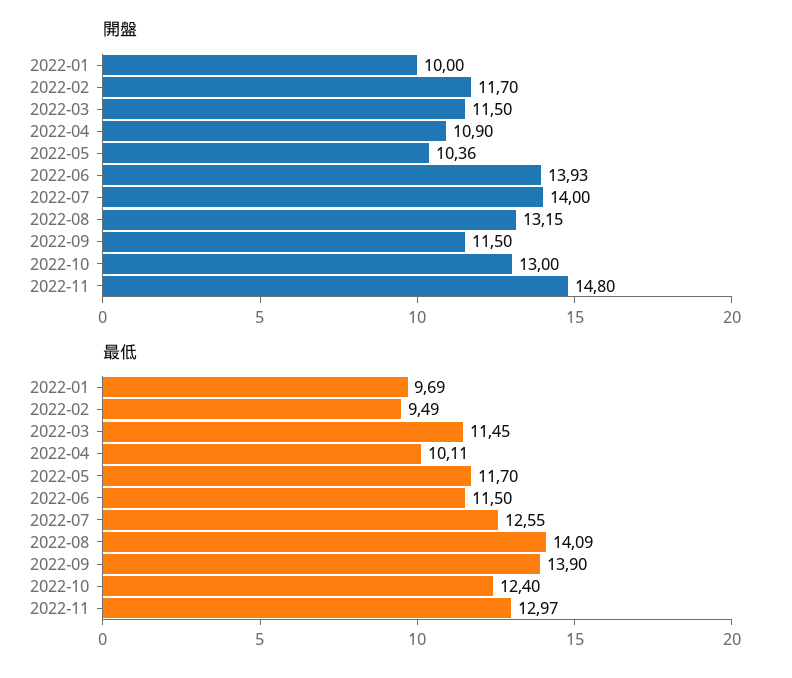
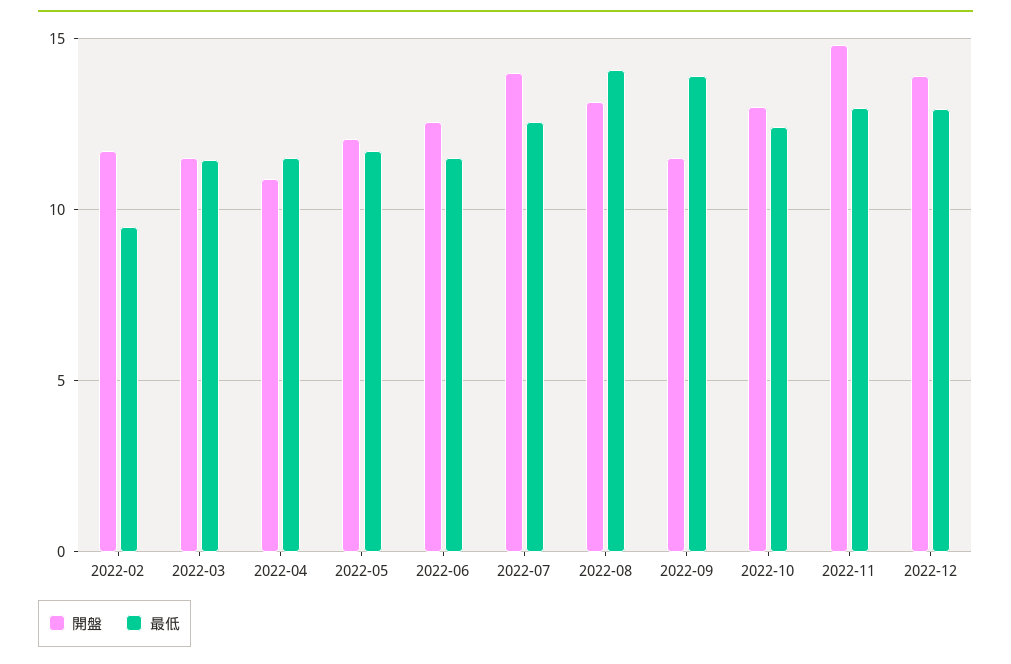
開盤, 2022-01: 10 -> none
開盤, 2022-05: 10.36 -> 12
開盤, 2022-06: 13.93 -> 12.5
最低, 2022-01: 9.69 -> none
最低, 2022-04: 10.11 -> 11.5
開盤, 2022-12: none -> 14
最低, 2022-12: none -> 13

